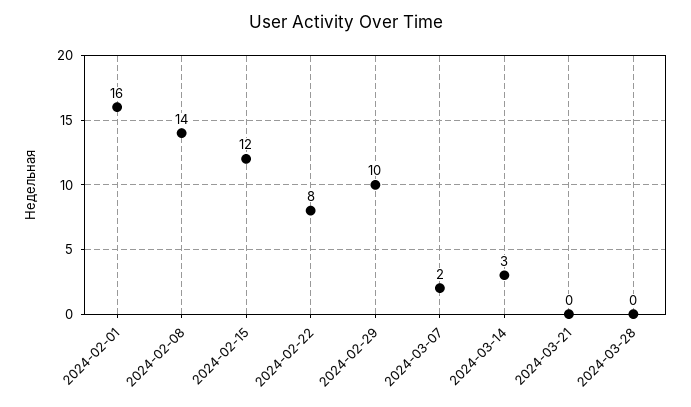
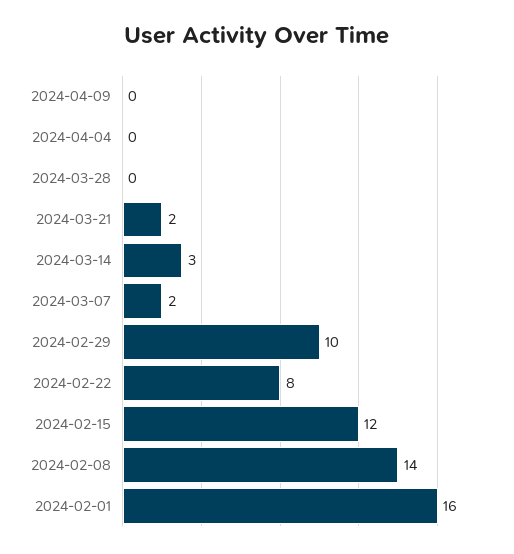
2024-03-21: 0 -> 2
2024-04-09: none -> 0
2024-04-04: none -> 0

